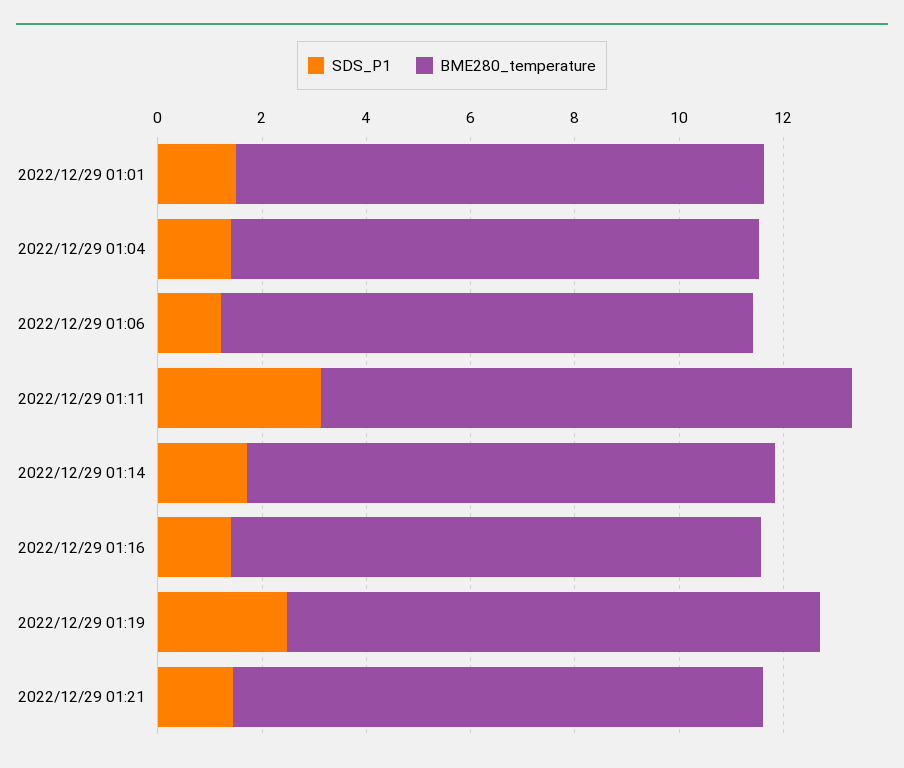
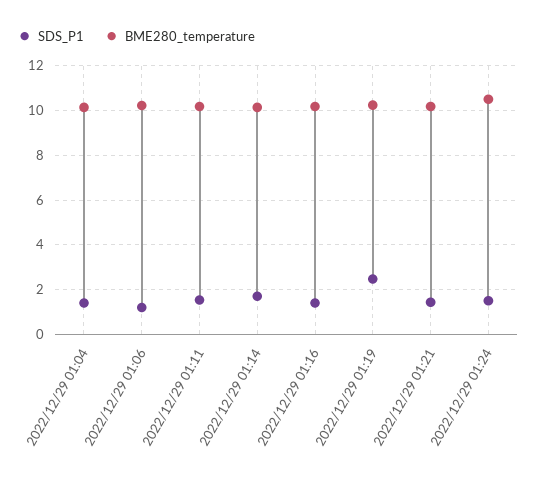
SDS_P1, 2022/12/29 01:01: 1.5 -> none
BME280_temperature, 2022/12/29 01:01: 10 -> none
SDS_P1, 2022/12/29 01:11: 3 -> 1.5
SDS_P1, 2022/12/29 01:24: none -> 1.5
BME280_temperature, 2022/12/29 01:24: none -> 10.5

